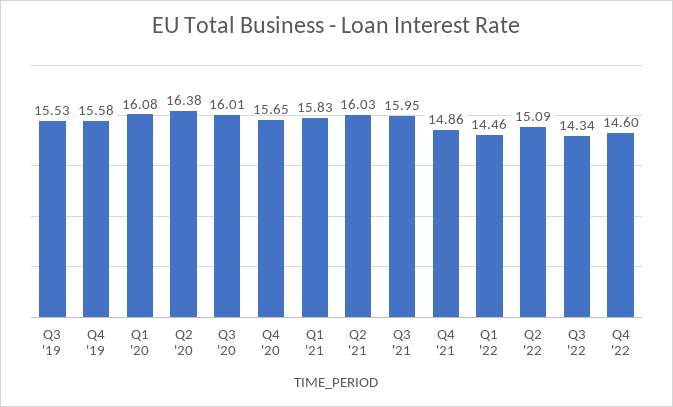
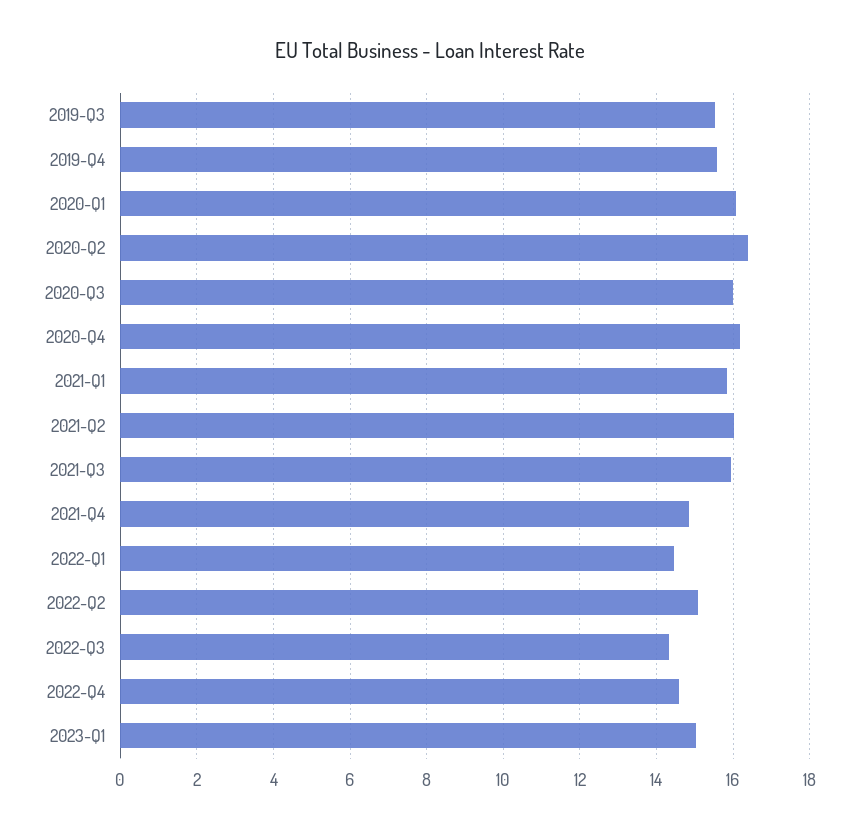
Q4 '20: 15.65 -> 16.2
2023-Q1: none -> 15

